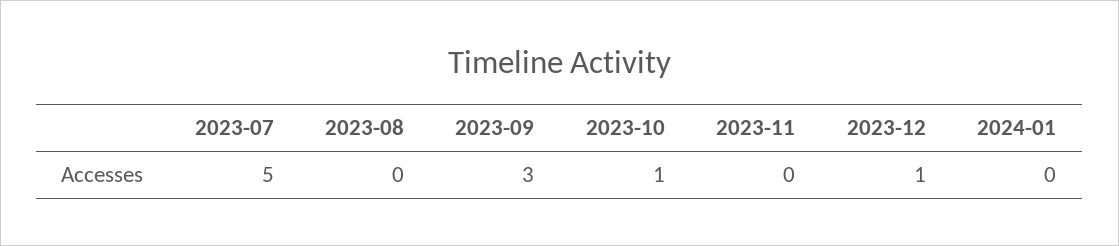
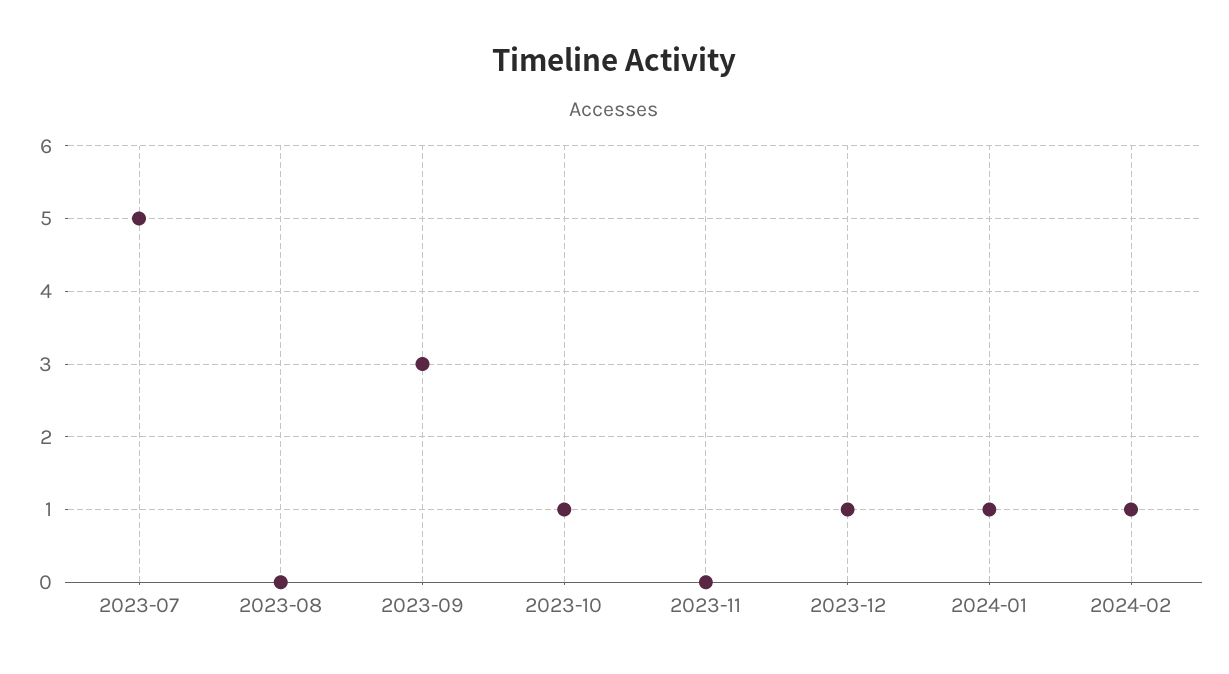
2024-01: 0 -> 1
2024-02: none -> 1

